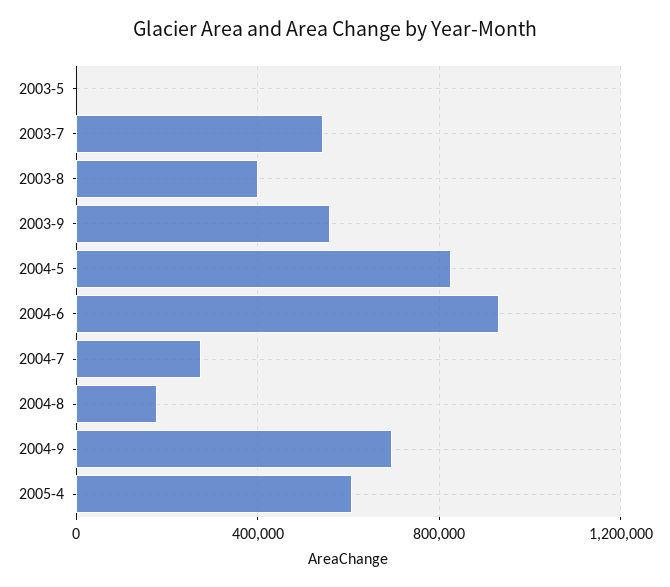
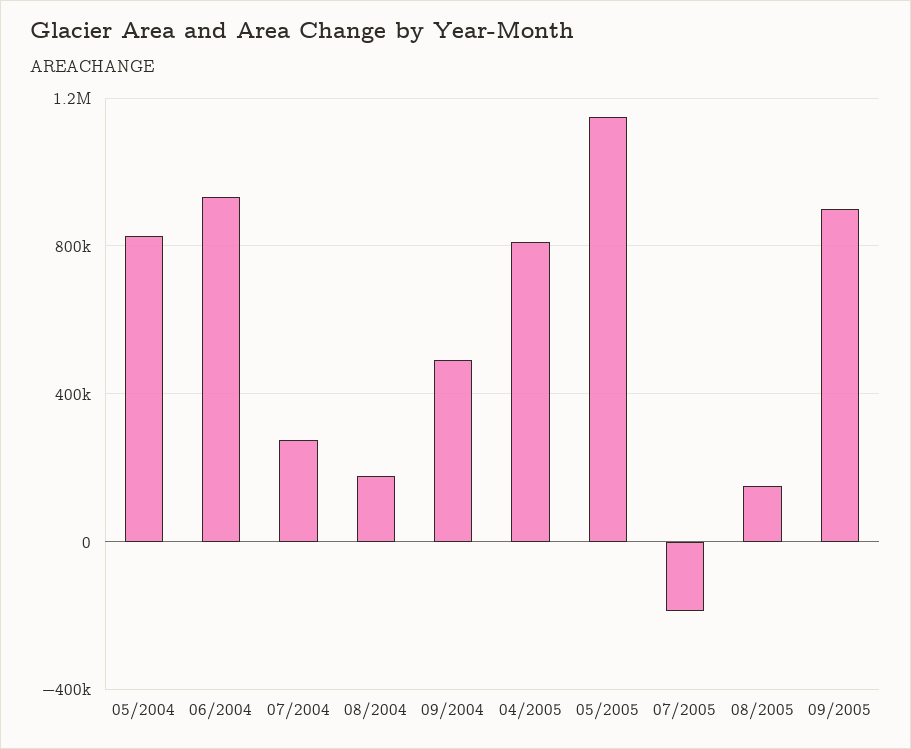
2003-5: 0 -> none
2003-7: 550000 -> none
2003-8: 400000 -> none
2003-9: 550000 -> none
2004-9: 700000 -> 500000
2005-4: 600000 -> 800000
05/2005: none -> 1150000
07/2005: none -> -200000
08/2005: none -> 150000
09/2005: none -> 900000

